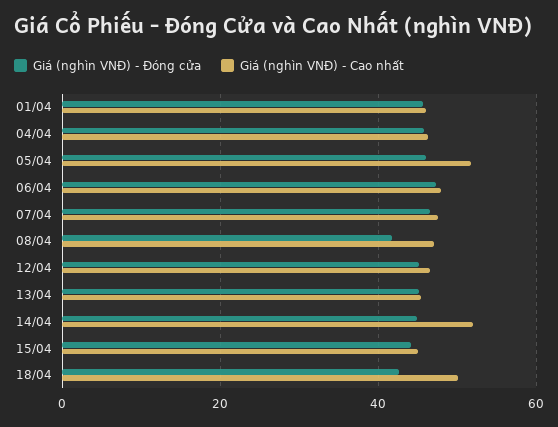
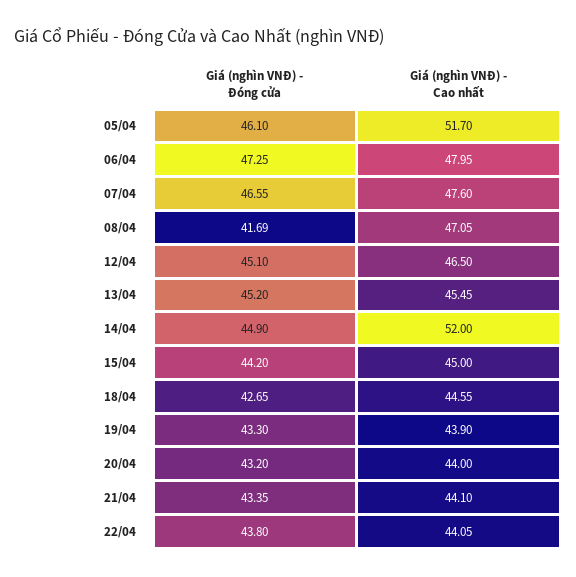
Giá (nghìn VNĐ) - Đóng cửa, 01/04: 46 -> none
Giá (nghìn VNĐ) - Cao nhất, 01/04: 46 -> none
Giá (nghìn VNĐ) - Đóng cửa, 04/04: 46 -> none
Giá (nghìn VNĐ) - Cao nhất, 04/04: 46 -> none
Giá (nghìn VNĐ) - Cao nhất, 18/04: 50 -> 44.55
Giá (nghìn VNĐ) - Đóng cửa, 19/04: none -> 43.3
Giá (nghìn VNĐ) - Cao nhất, 19/04: none -> 43.9
Giá (nghìn VNĐ) - Đóng cửa, 20/04: none -> 43.2
Giá (nghìn VNĐ) - Cao nhất, 20/04: none -> 44
Giá (nghìn VNĐ) - Đóng cửa, 21/04: none -> 43.35
Giá (nghìn VNĐ) - Cao nhất, 21/04: none -> 44.1
Giá (nghìn VNĐ) - Đóng cửa, 22/04: none -> 43.8
Giá (nghìn VNĐ) - Cao nhất, 22/04: none -> 44.05

